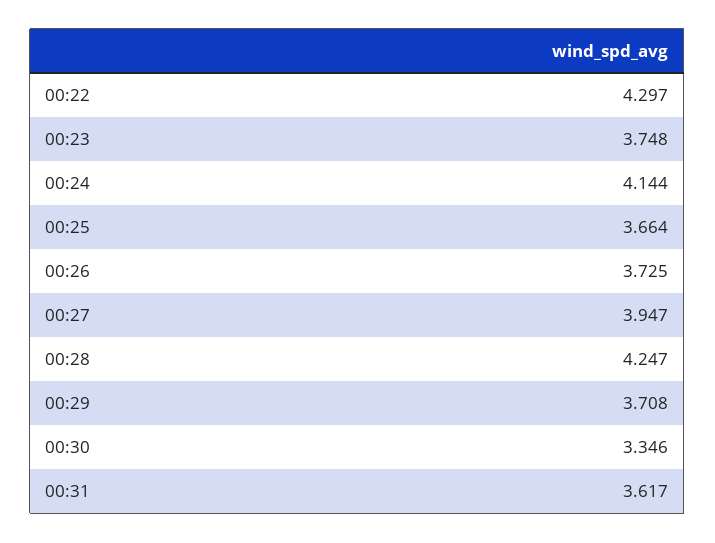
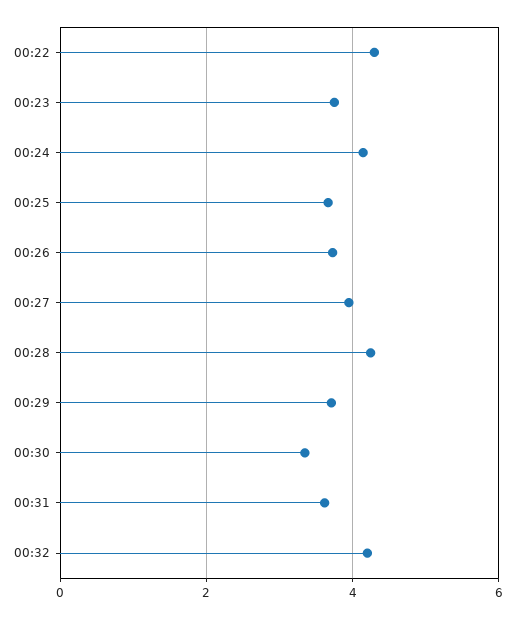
00:32: none -> 4.2

